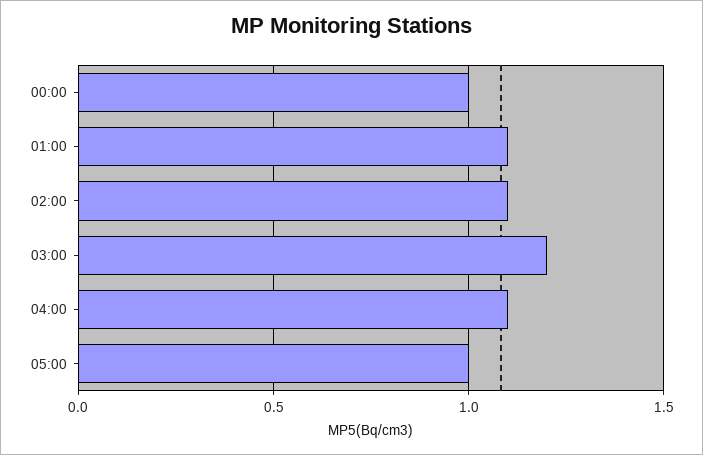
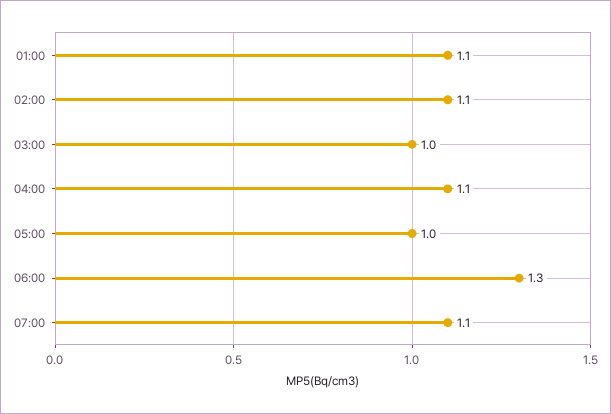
00:00: 1 -> none
03:00: 1.2 -> 1
06:00: none -> 1.3
07:00: none -> 1.1

